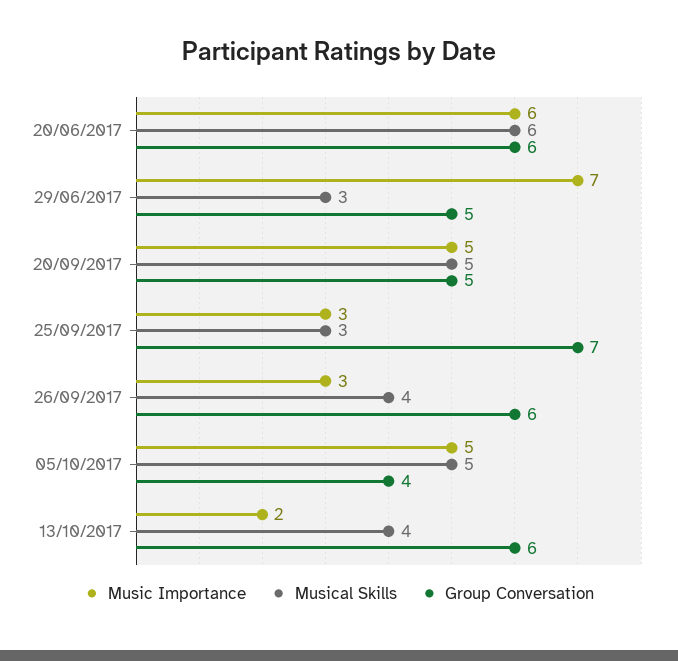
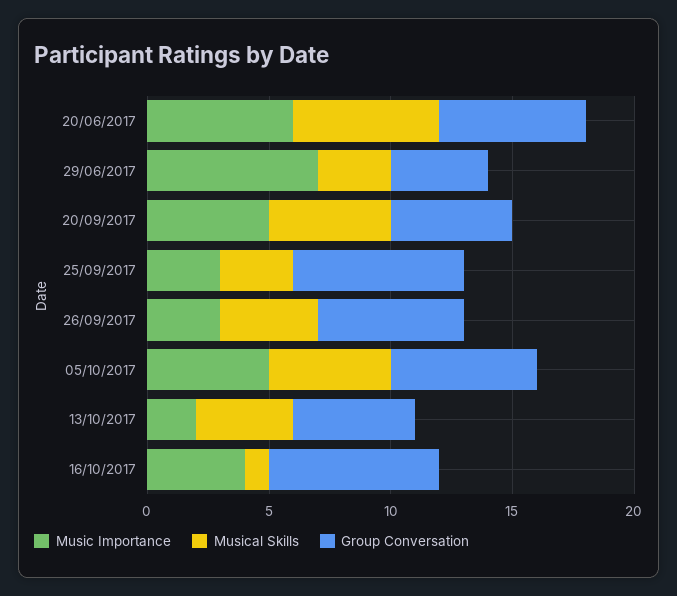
Group Conversation, 29/06/2017: 5 -> 4
Group Conversation, 05/10/2017: 4 -> 6
Group Conversation, 13/10/2017: 6 -> 5
Music Importance, 16/10/2017: none -> 4
Musical Skills, 16/10/2017: none -> 1
Group Conversation, 16/10/2017: none -> 7

